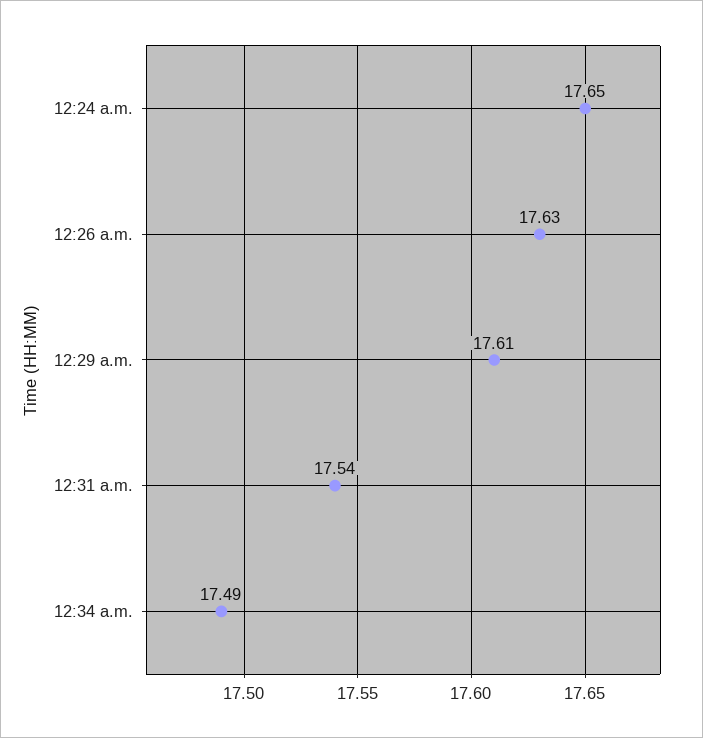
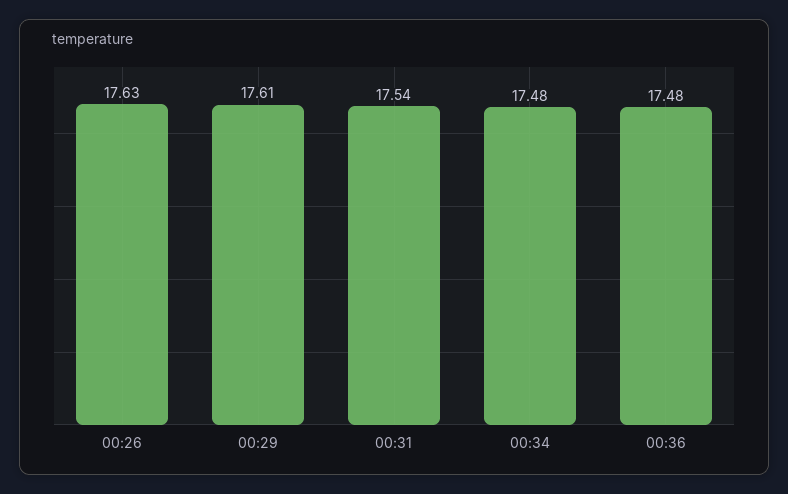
12:24 a.m.: 17.65 -> none
12:34 a.m.: 17.49 -> 17.48
00:36: none -> 17.48

